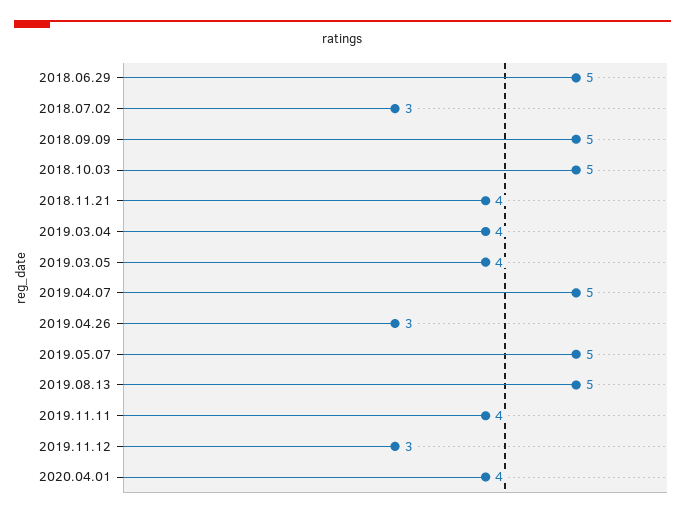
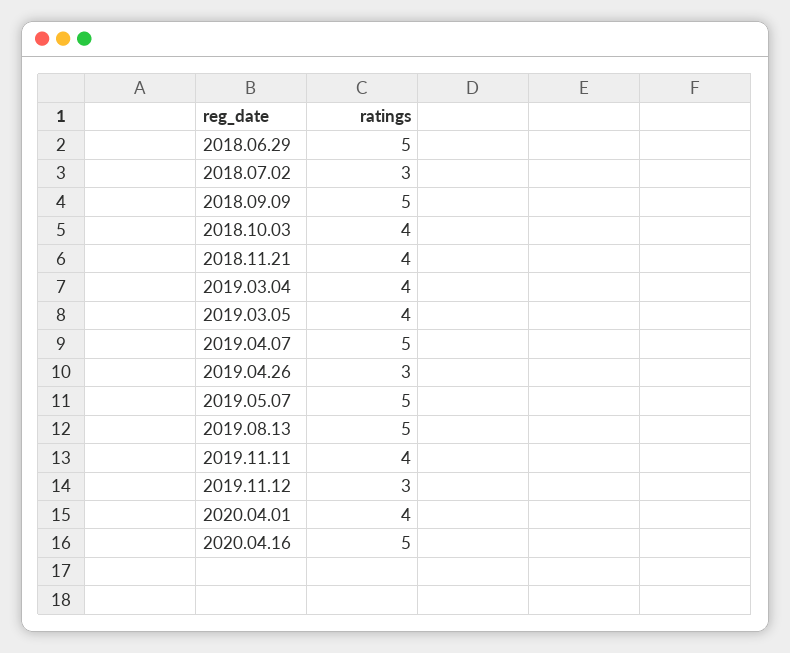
2018.10.03: 5 -> 4
2020.04.16: none -> 5

